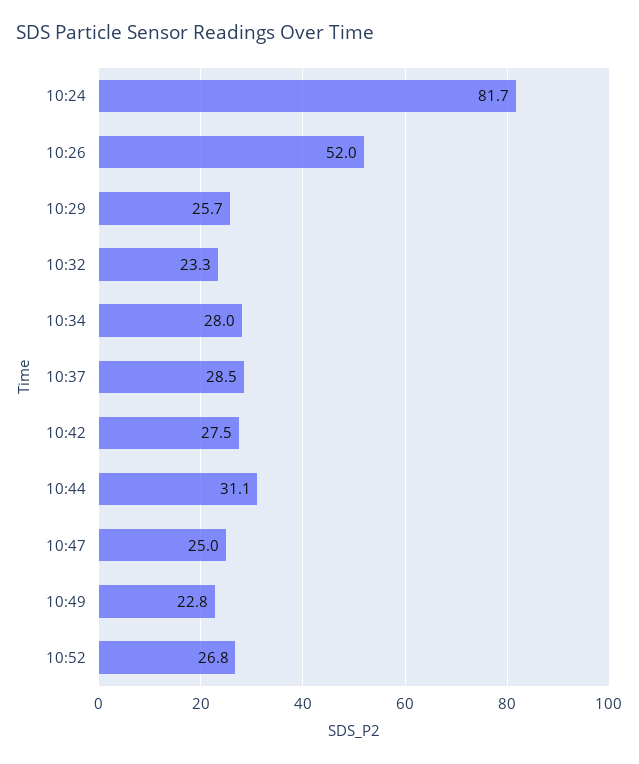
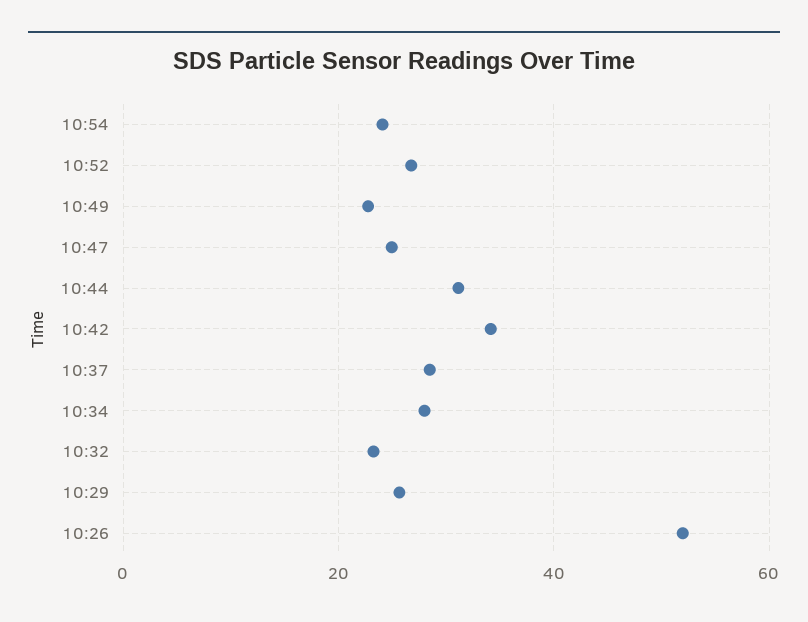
10:24: 81.7 -> none
10:42: 27.5 -> 34
10:54: none -> 24

